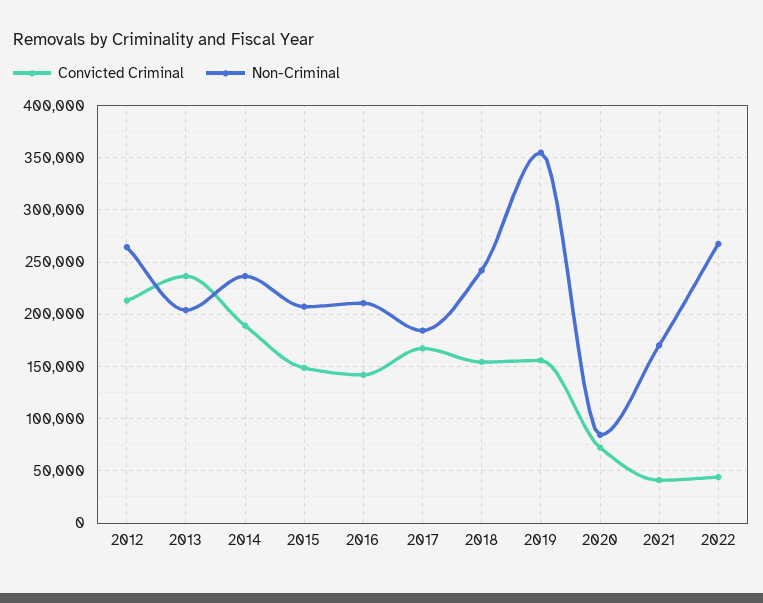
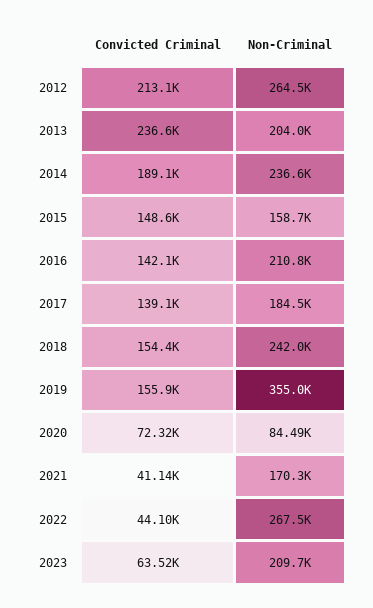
Non-Criminal, 2015: 210000 -> 158700
Convicted Criminal, 2017: 170000 -> 139100
Convicted Criminal, 2023: none -> 63520
Non-Criminal, 2023: none -> 209700

